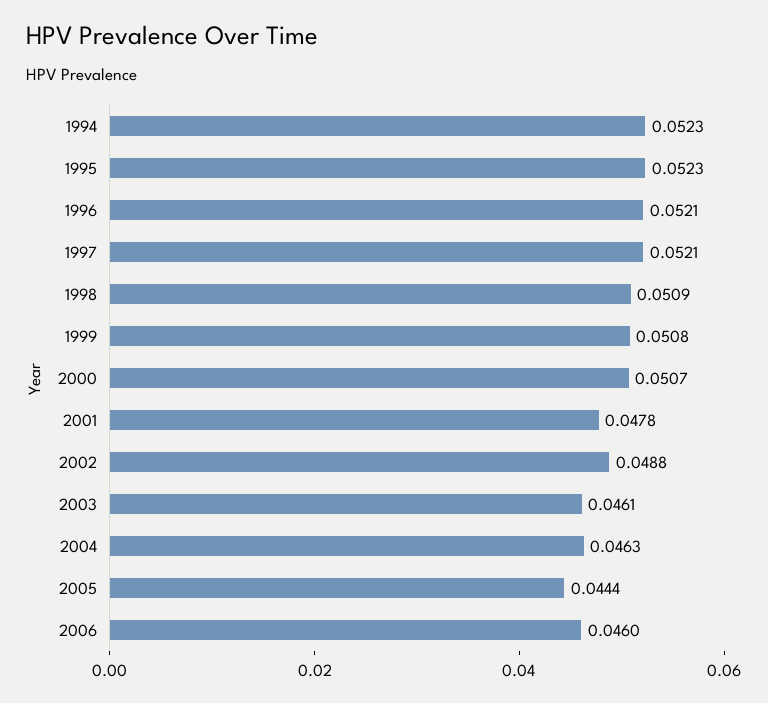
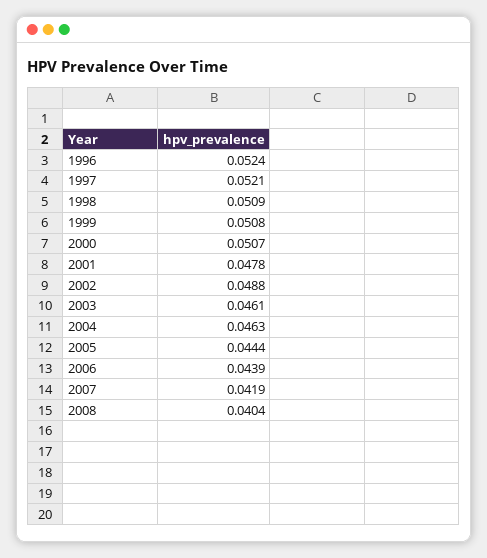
1994: 0.0523 -> none
1995: 0.0523 -> none
1996: 0.0521 -> 0.0524
2006: 0.046 -> 0.0439
2007: none -> 0.0419
2008: none -> 0.0404

